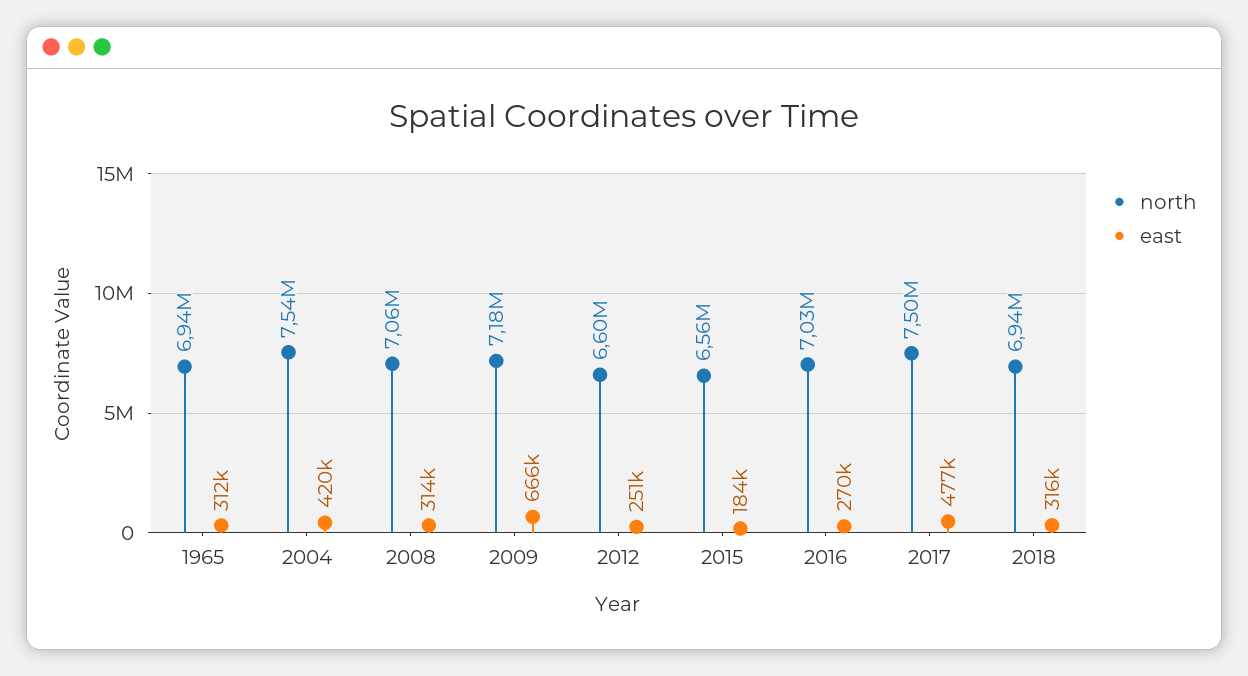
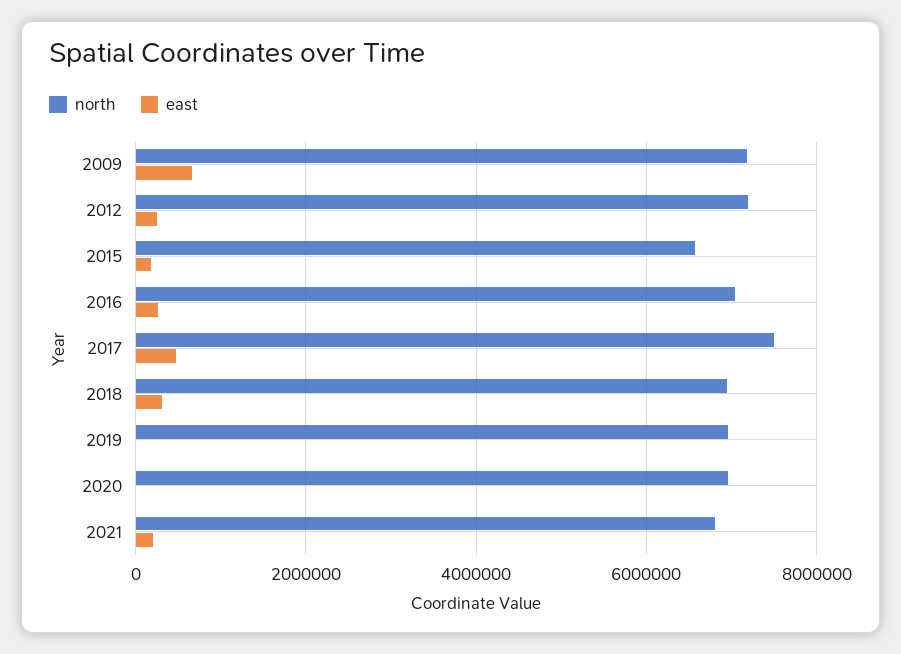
north, 1965: 6940000 -> none
east, 1965: 312000 -> none
north, 2004: 7540000 -> none
east, 2004: 420000 -> none
north, 2008: 7060000 -> none
east, 2008: 314000 -> none
north, 2012: 6600000 -> 7200000
north, 2019: none -> 7000000
east, 2019: none -> 0
north, 2020: none -> 7000000
east, 2020: none -> 0
north, 2021: none -> 6800000
east, 2021: none -> 200000

